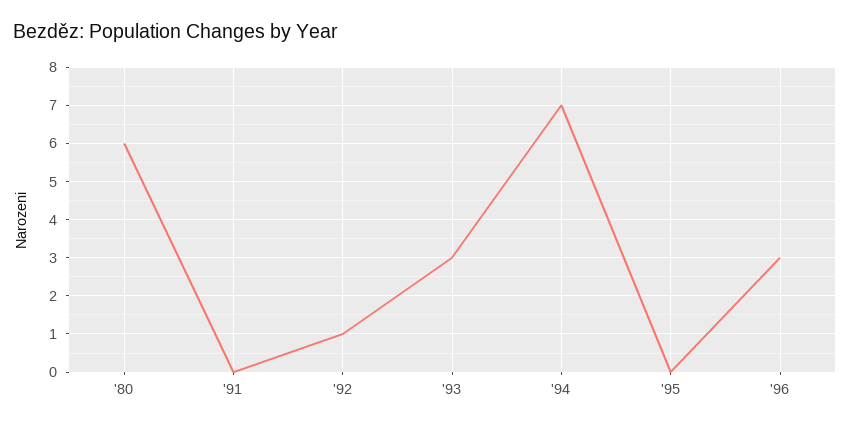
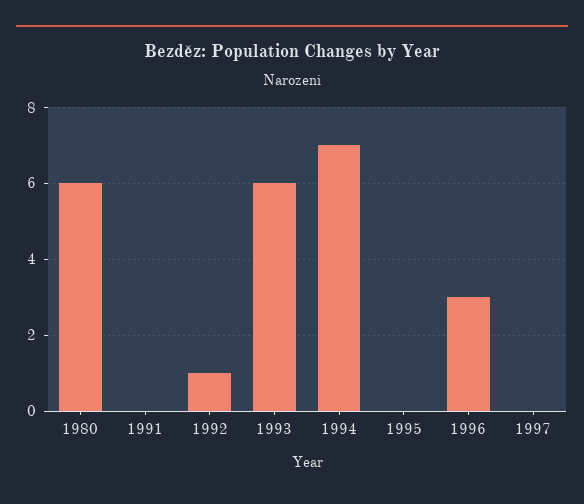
'93: 3 -> 6
1997: none -> 0

